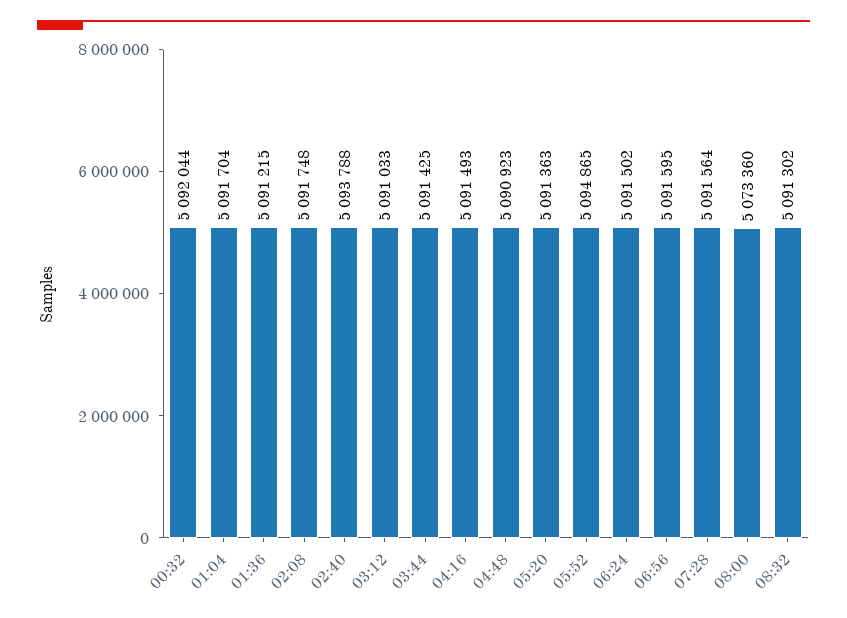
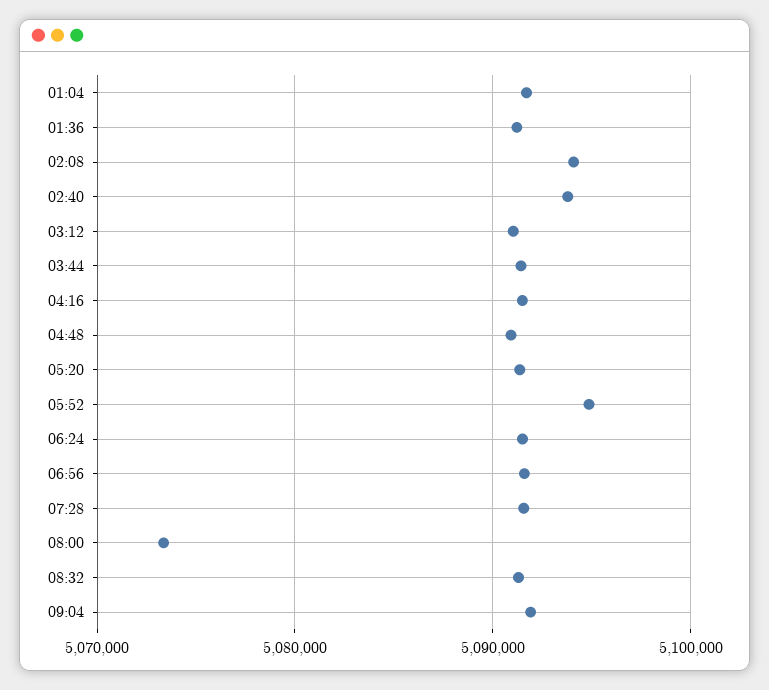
00:32: 5092044 -> none
02:08: 5091748 -> 5094000
09:04: none -> 5092000

